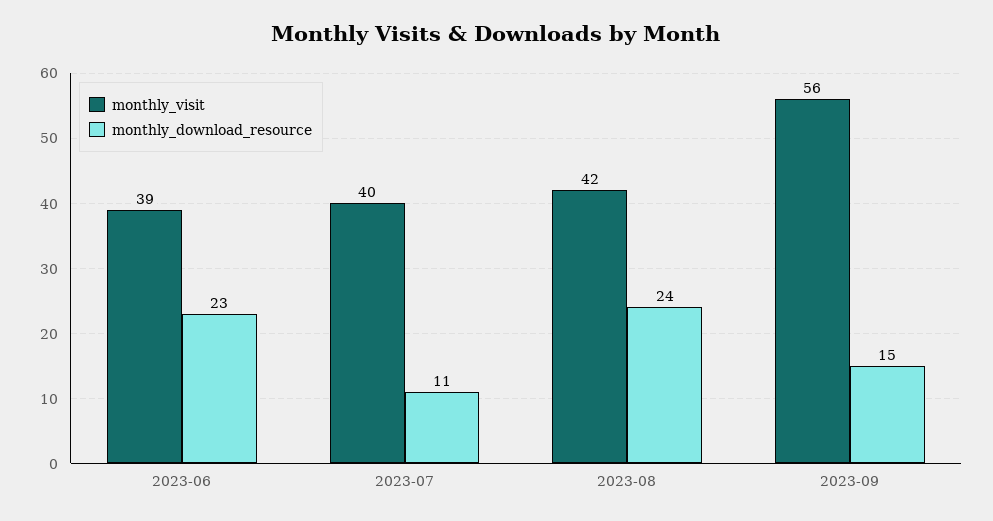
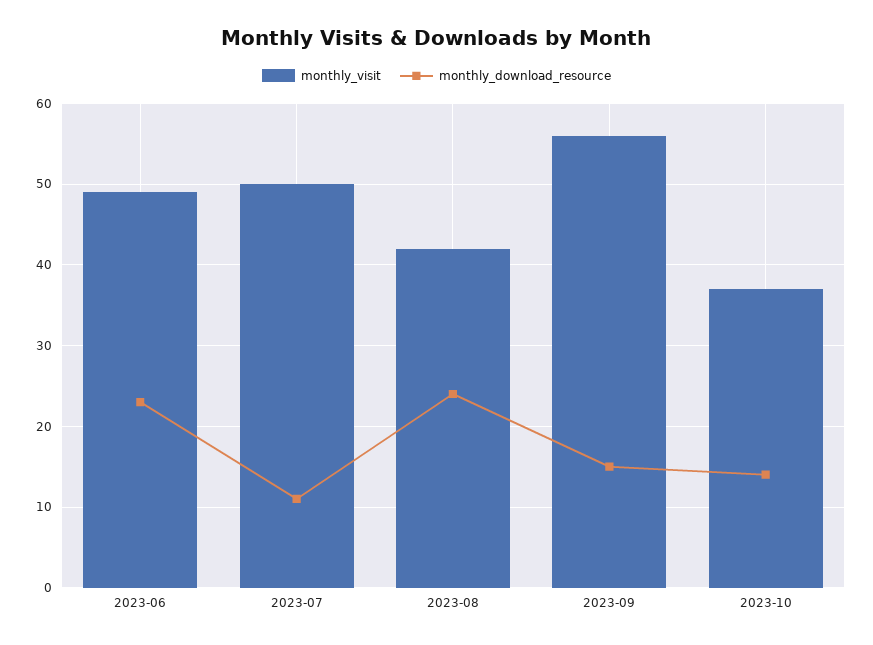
monthly_visit, 2023-06: 39 -> 49
monthly_visit, 2023-07: 40 -> 50
monthly_visit, 2023-10: none -> 37
monthly_download_resource, 2023-10: none -> 14

